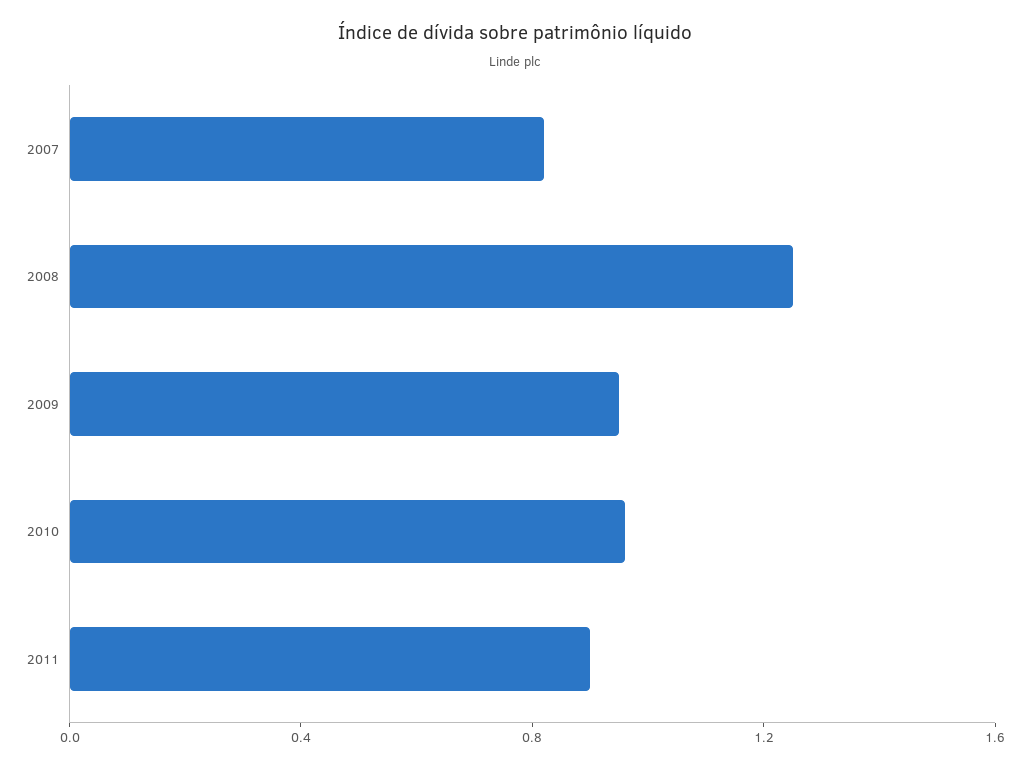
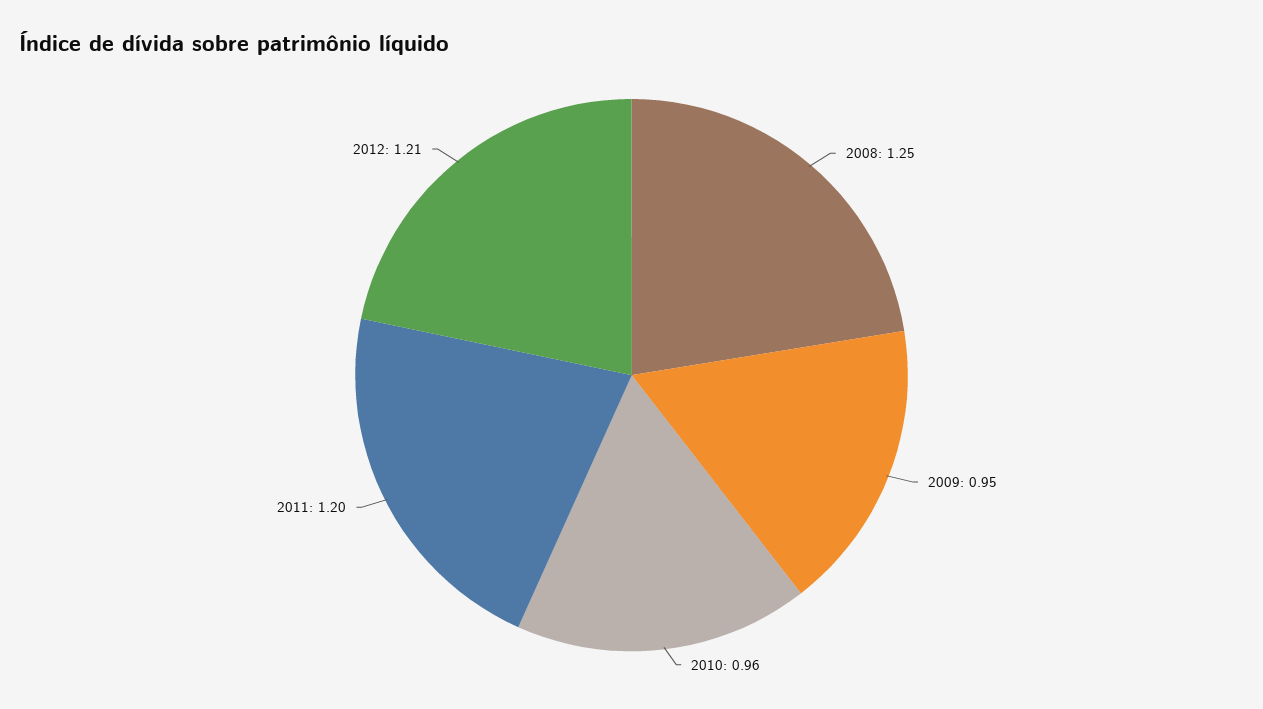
2007: 0.8 -> none
2011: 0.9 -> 1.2
2012: none -> 1.21

